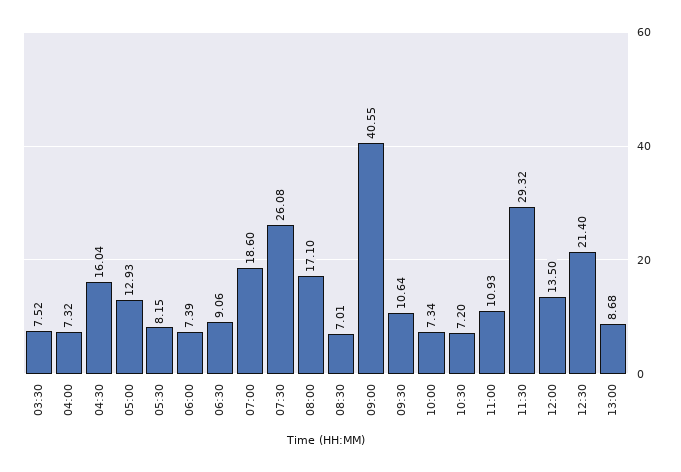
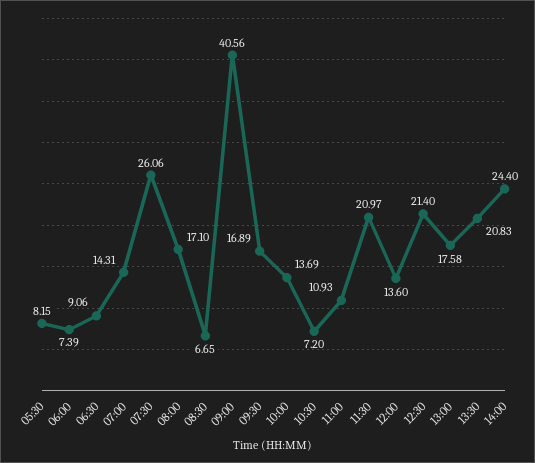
03:30: 7.52 -> none
04:00: 7.32 -> none
04:30: 16.04 -> none
05:00: 12.93 -> none
07:00: 18.6 -> 14.31
07:30: 26.08 -> 26.06
08:30: 7.01 -> 6.65
09:00: 40.55 -> 40.56
09:30: 10.64 -> 16.89
10:00: 7.34 -> 13.69
11:30: 29.32 -> 20.97
12:00: 13.5 -> 13.6
13:00: 8.68 -> 17.58
13:30: none -> 20.83
14:00: none -> 24.4

